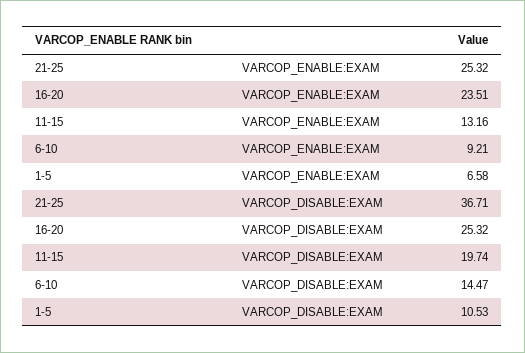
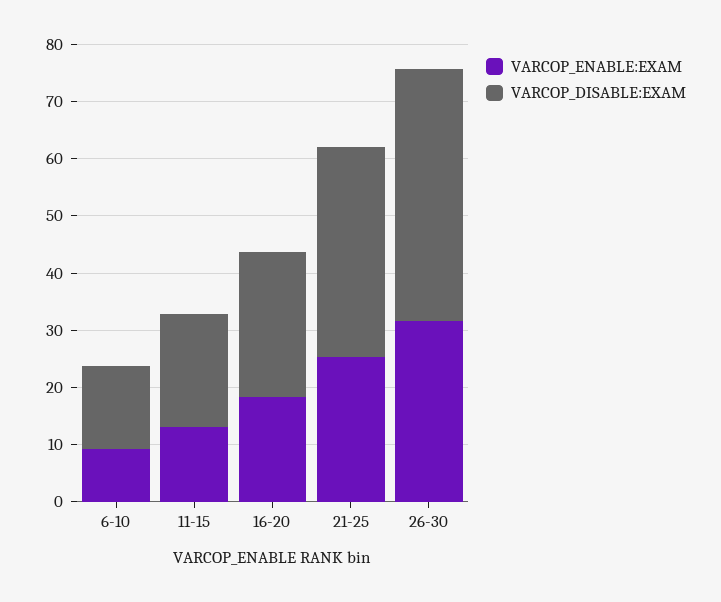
VARCOP_ENABLE:EXAM, 16-20: 23.51 -> 18
VARCOP_ENABLE:EXAM, 1-5: 6.58 -> none
VARCOP_DISABLE:EXAM, 1-5: 10.53 -> none
VARCOP_ENABLE:EXAM, 26-30: none -> 32
VARCOP_DISABLE:EXAM, 26-30: none -> 44

